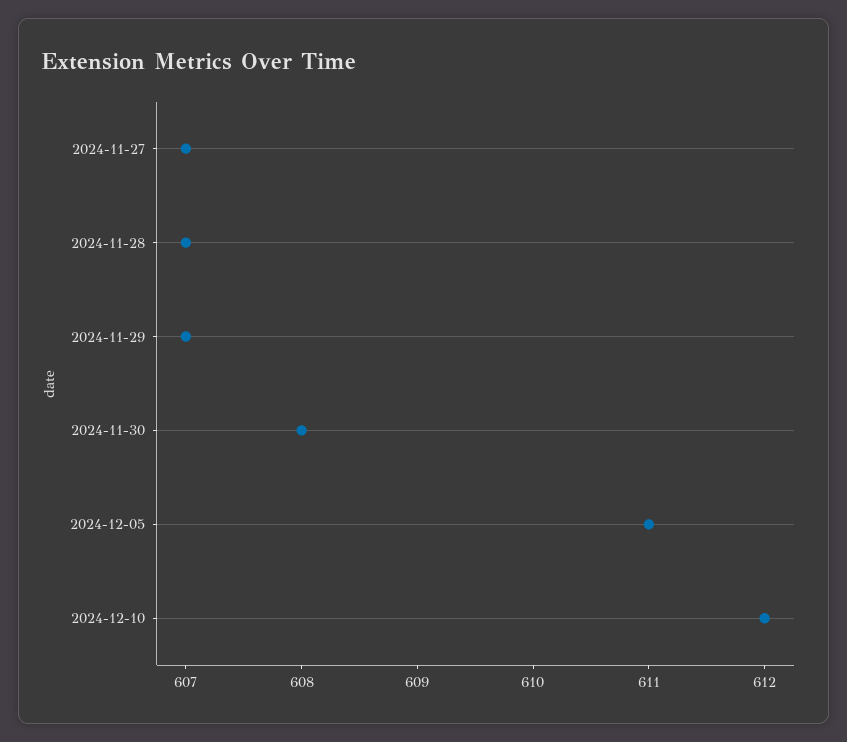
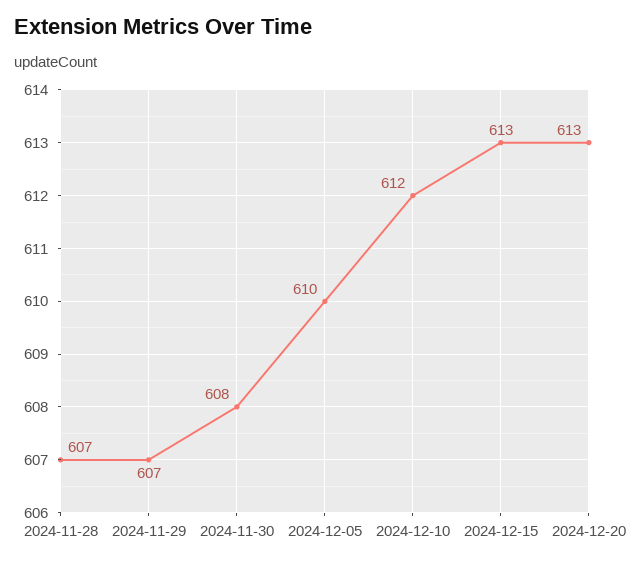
2024-11-27: 607 -> none
2024-12-05: 611 -> 610
2024-12-15: none -> 613
2024-12-20: none -> 613

